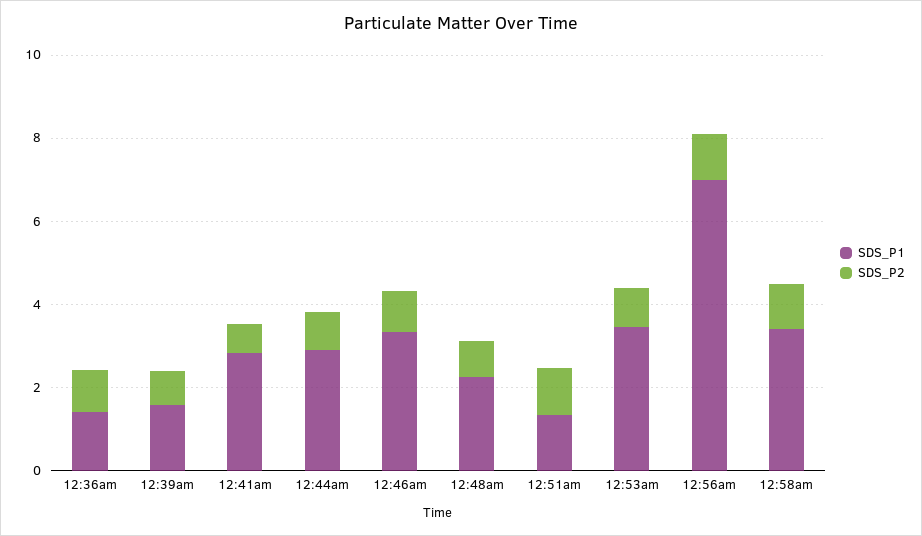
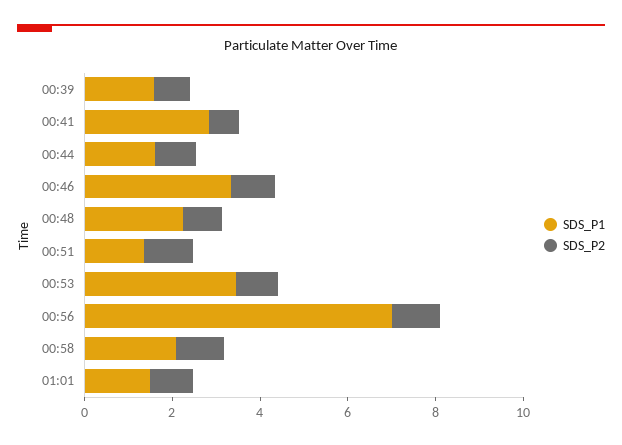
SDS_P1, 12:36am: 1.5 -> none
SDS_P2, 12:36am: 1 -> none
SDS_P1, 12:44am: 3 -> 1.5
SDS_P1, 12:58am: 3.5 -> 2
SDS_P1, 01:01: none -> 1.5
SDS_P2, 01:01: none -> 1

